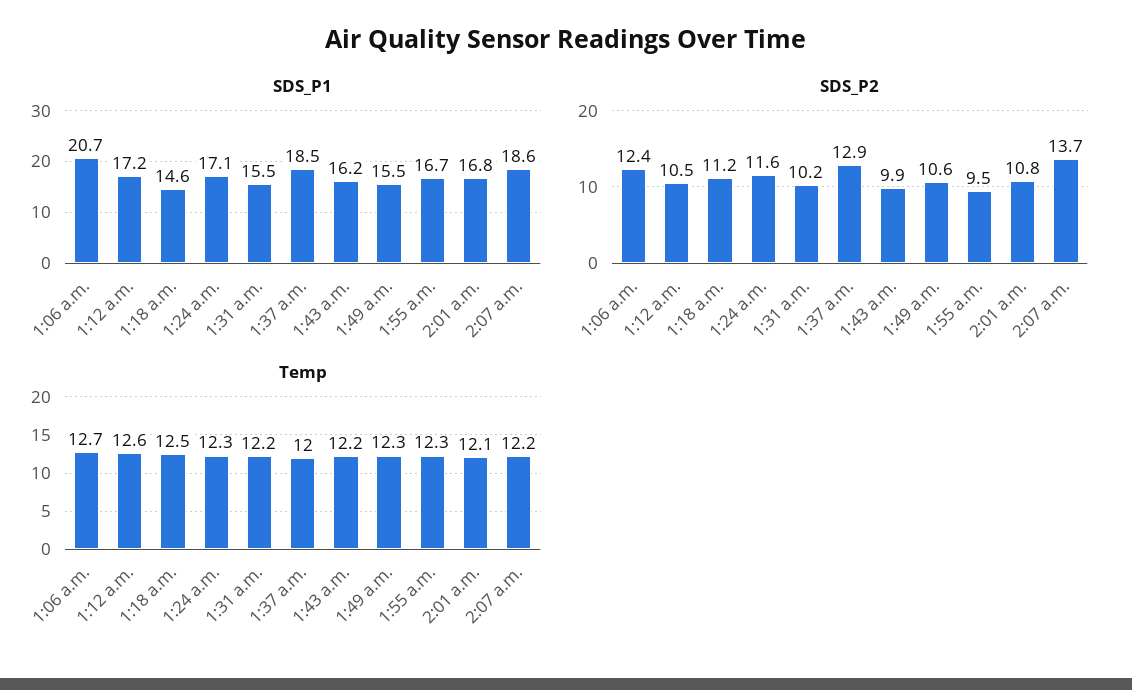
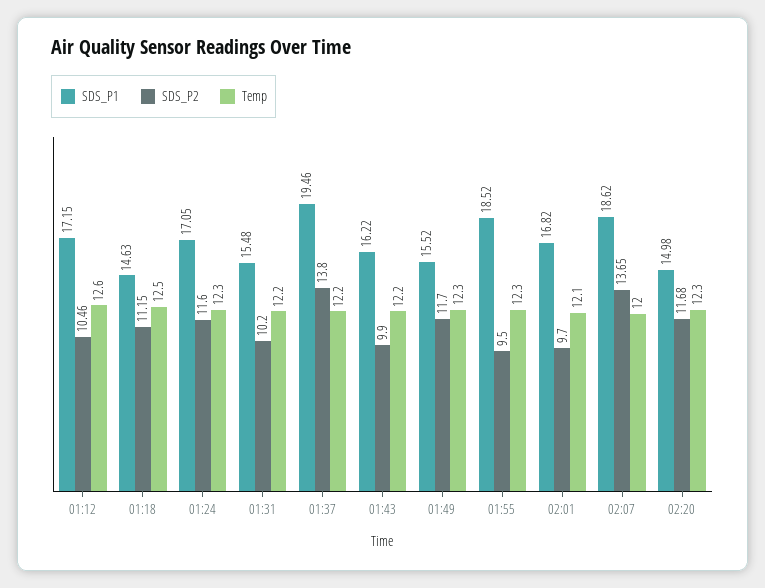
SDS_P1, 1:06 a.m.: 20.7 -> none
SDS_P1, 1:37 a.m.: 18.5 -> 19.46
SDS_P1, 1:55 a.m.: 16.7 -> 18.52
SDS_P2, 1:06 a.m.: 12.4 -> none
SDS_P2, 1:37 a.m.: 12.9 -> 13.8
SDS_P2, 1:49 a.m.: 10.6 -> 11.7
SDS_P2, 2:01 a.m.: 10.8 -> 9.7
Temp, 1:06 a.m.: 12.7 -> none
Temp, 1:37 a.m.: 12 -> 12.2
Temp, 2:07 a.m.: 12.2 -> 12
SDS_P1, 02:20: none -> 14.98
SDS_P2, 02:20: none -> 11.68
Temp, 02:20: none -> 12.3

